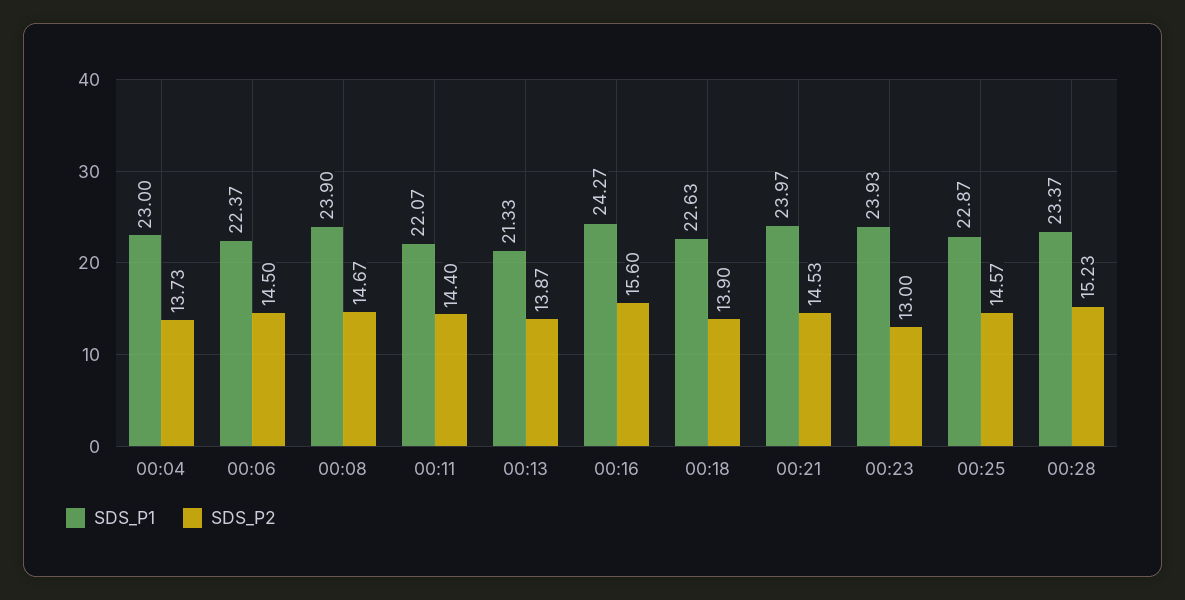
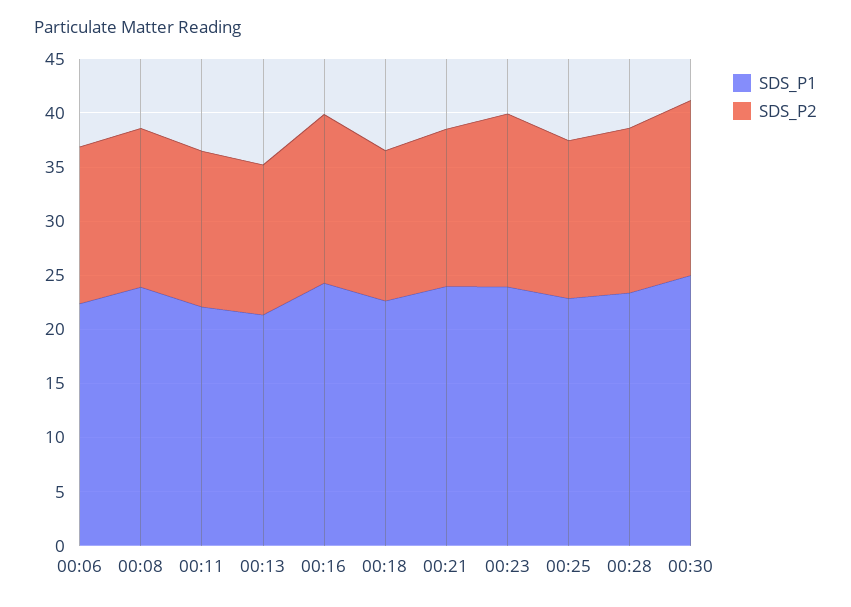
SDS_P1, 00:04: 23 -> none
SDS_P2, 00:04: 13.73 -> none
SDS_P2, 00:23: 13 -> 16
SDS_P1, 00:30: none -> 25
SDS_P2, 00:30: none -> 16

